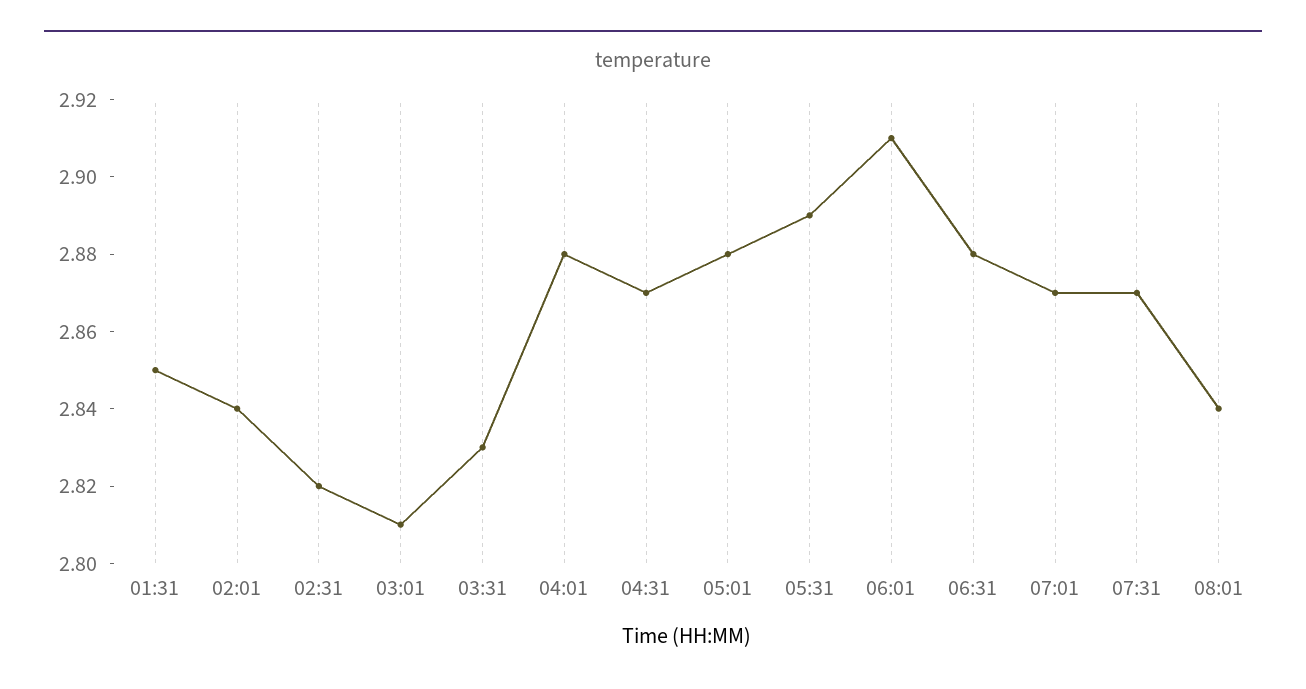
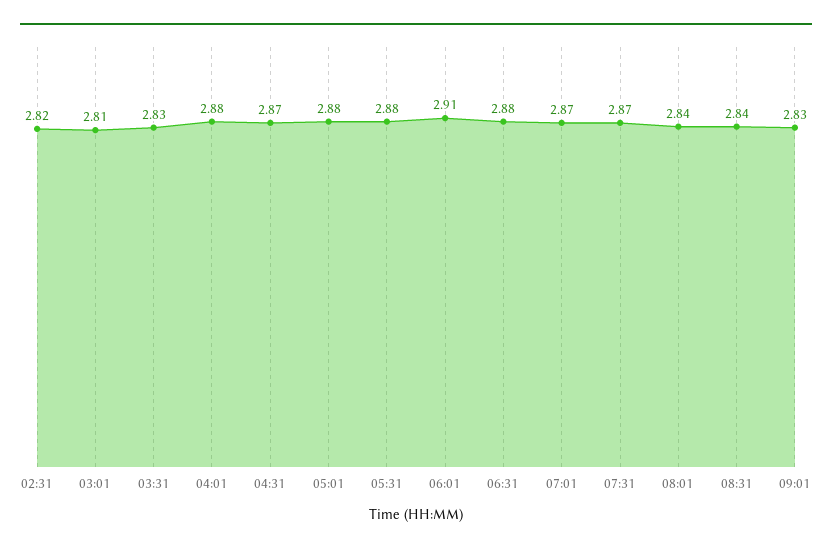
01:31: 2.85 -> none
02:01: 2.84 -> none
05:31: 2.89 -> 2.88
08:31: none -> 2.84
09:01: none -> 2.83

